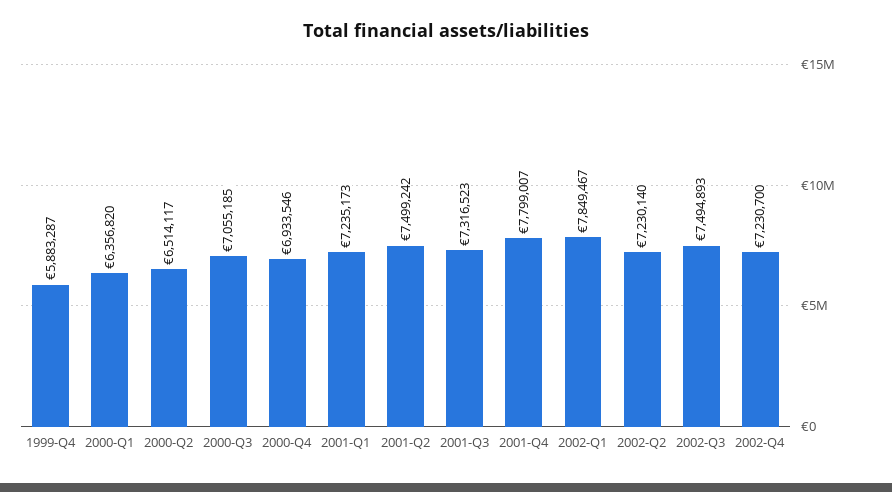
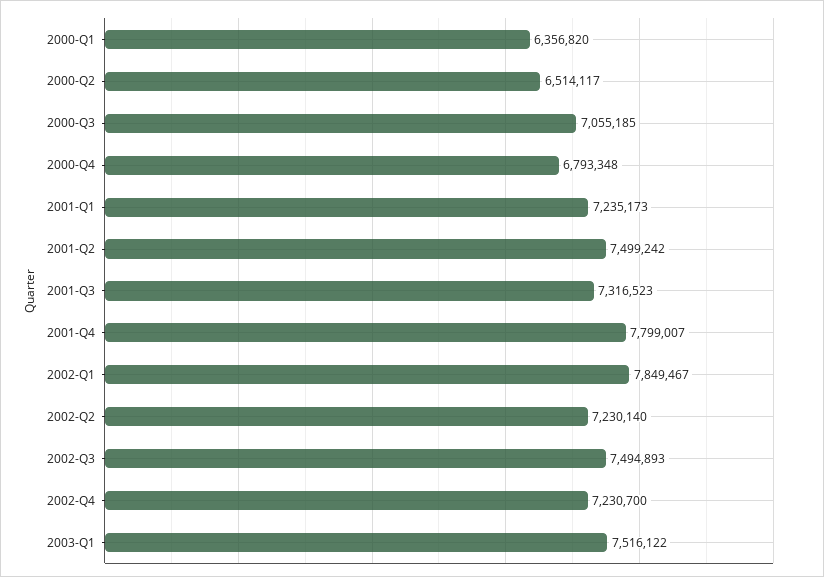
1999-Q4: 5883287 -> none
2000-Q4: 6933546 -> 6793348
2003-Q1: none -> 7516122

